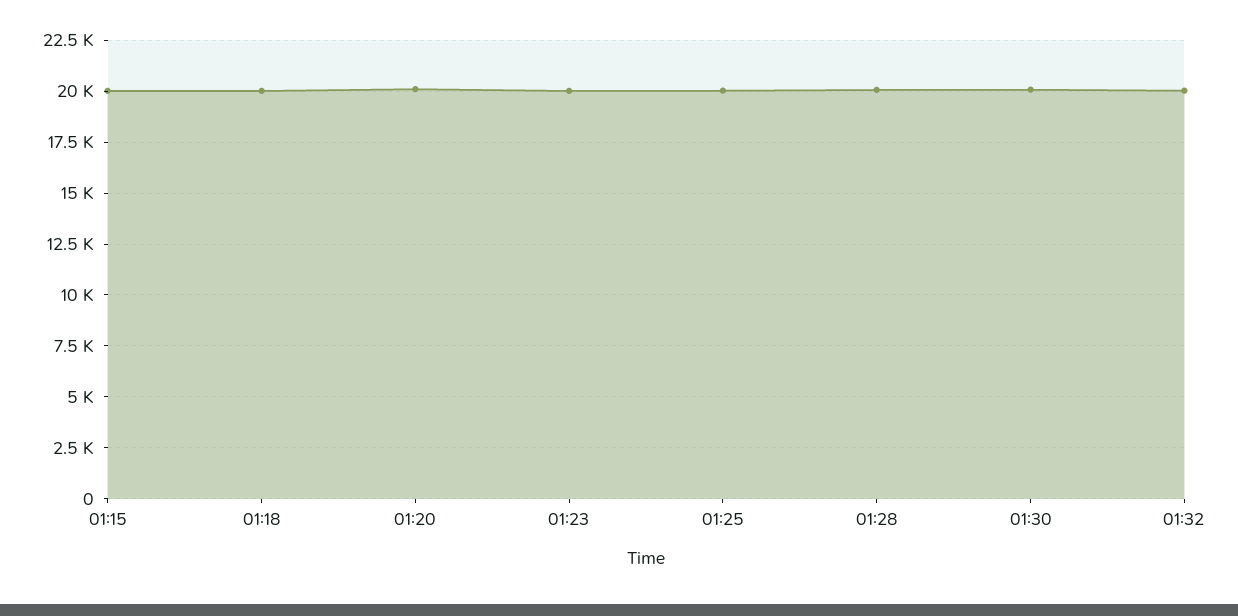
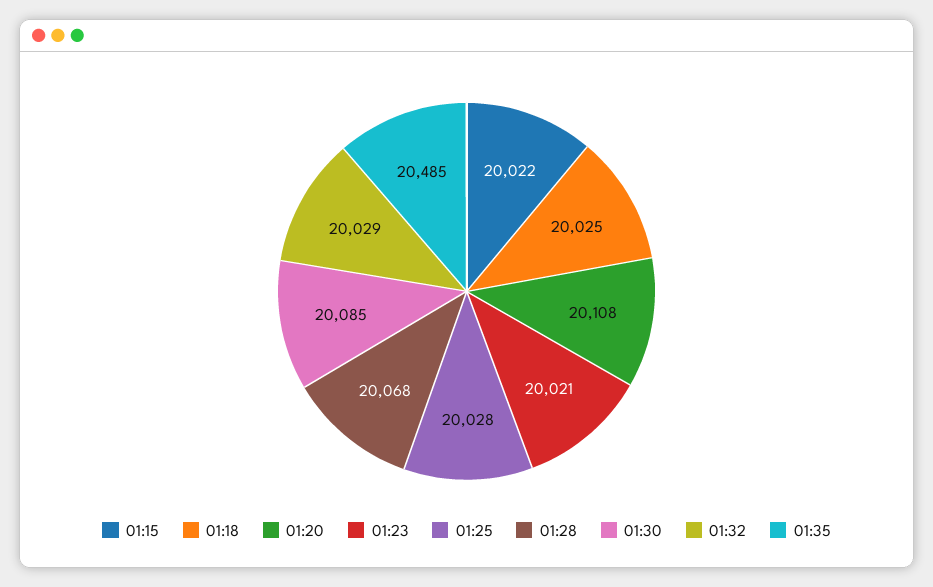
01:35: none -> 20485

